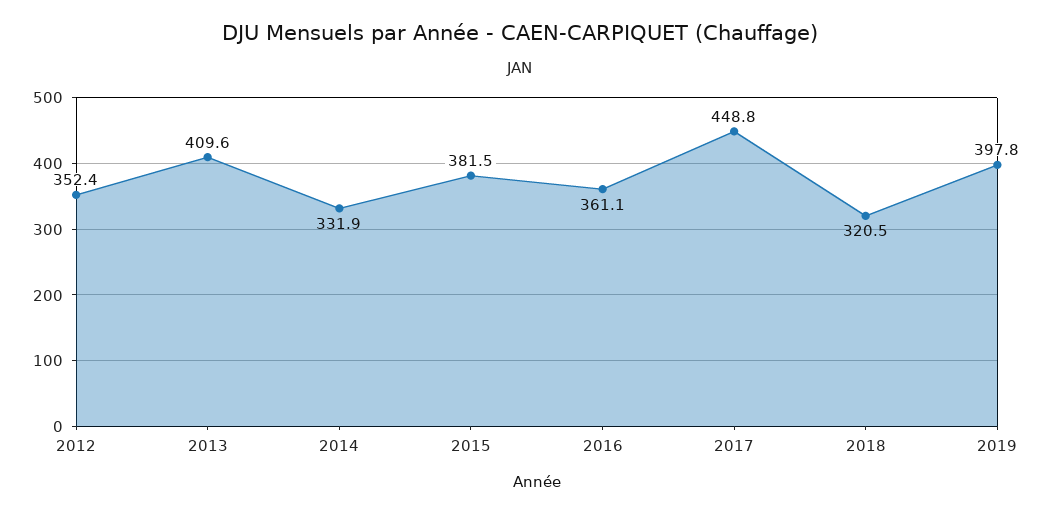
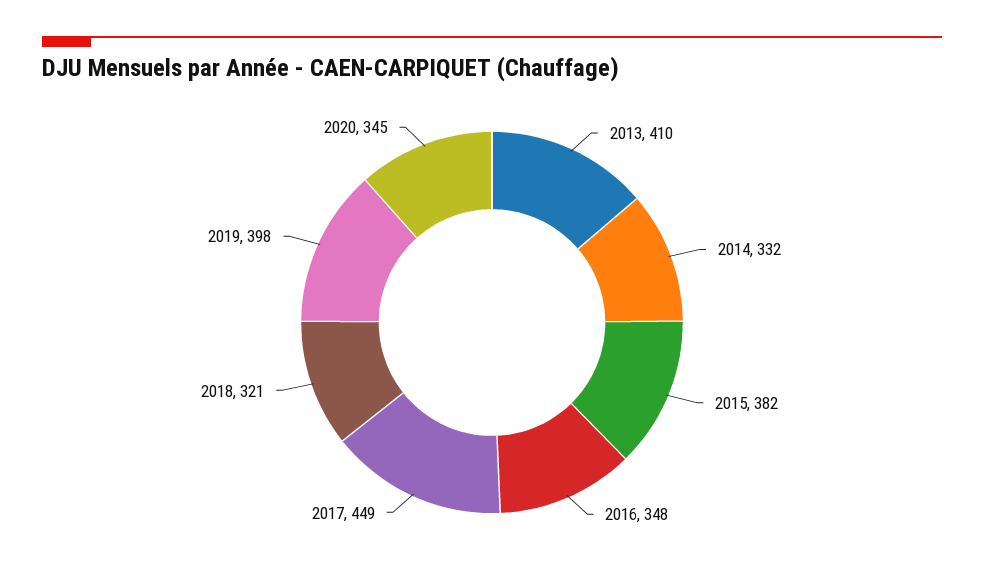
2012: 352.4 -> none
2016: 361.1 -> 348
2020: none -> 345

